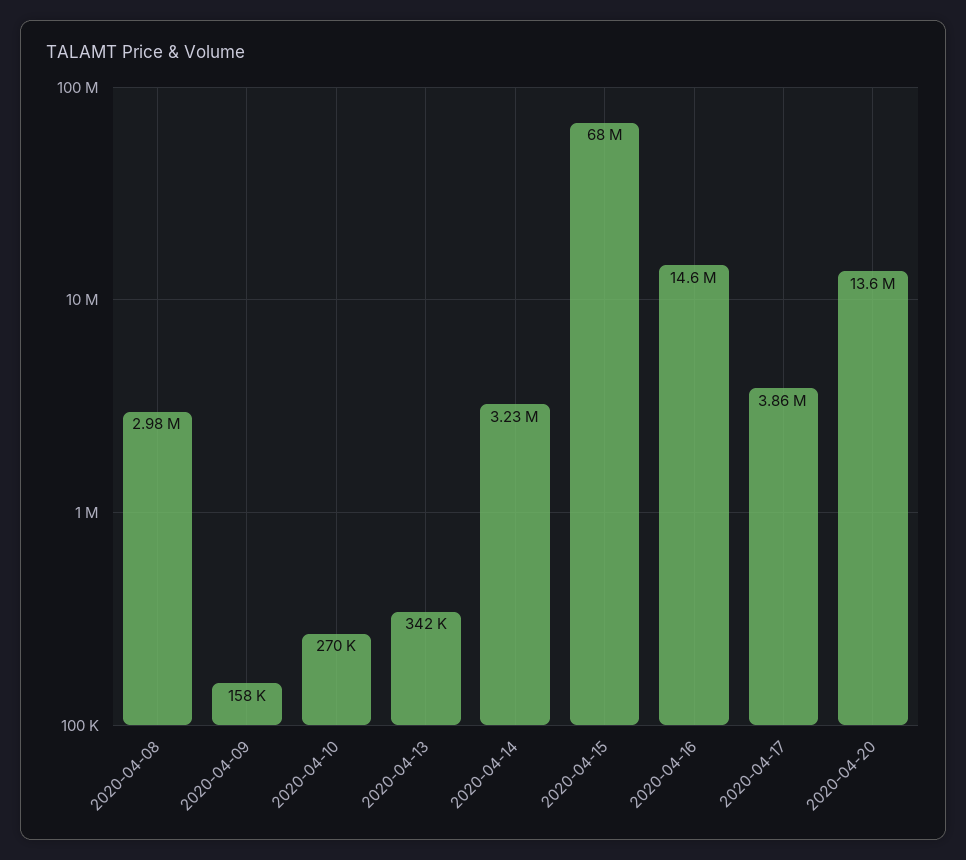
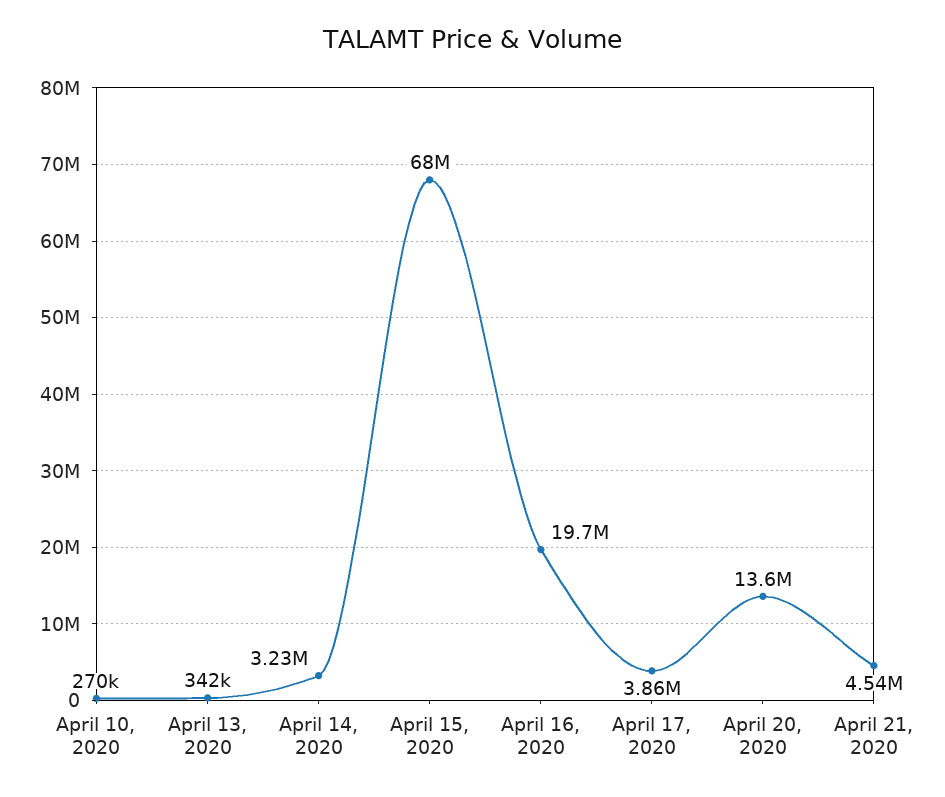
2020-04-08: 2980000 -> none
2020-04-09: 158000 -> none
2020-04-16: 14600000 -> 19700000
April 21, 2020: none -> 4540000

